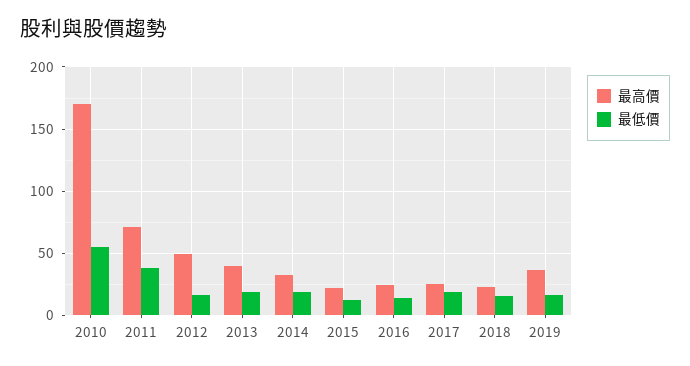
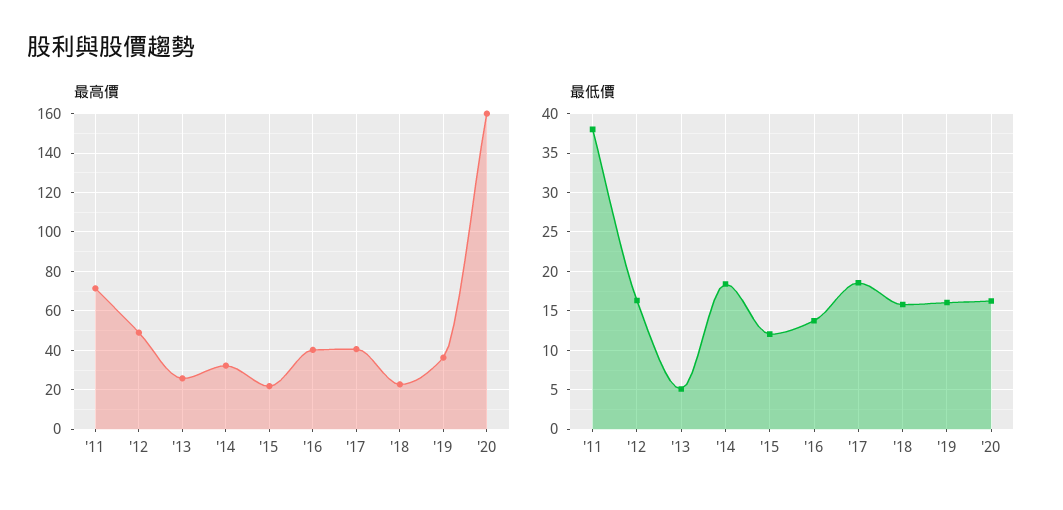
最高價, 2010: 170 -> none
最低價, 2010: 55 -> none
最高價, 2013: 40 -> 25
最低價, 2013: 20 -> 5
最高價, 2016: 25 -> 40
最高價, 2017: 25 -> 40
最高價, '20: none -> 160
最低價, '20: none -> 16

